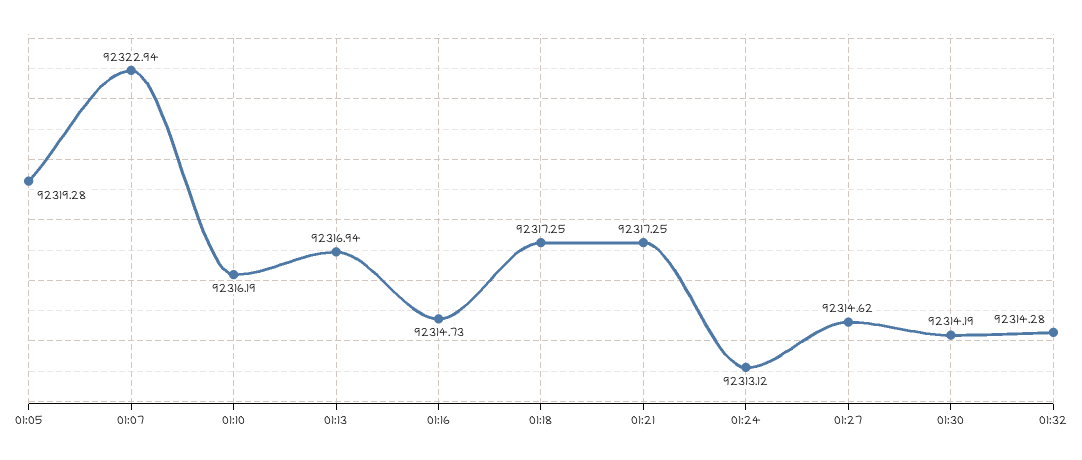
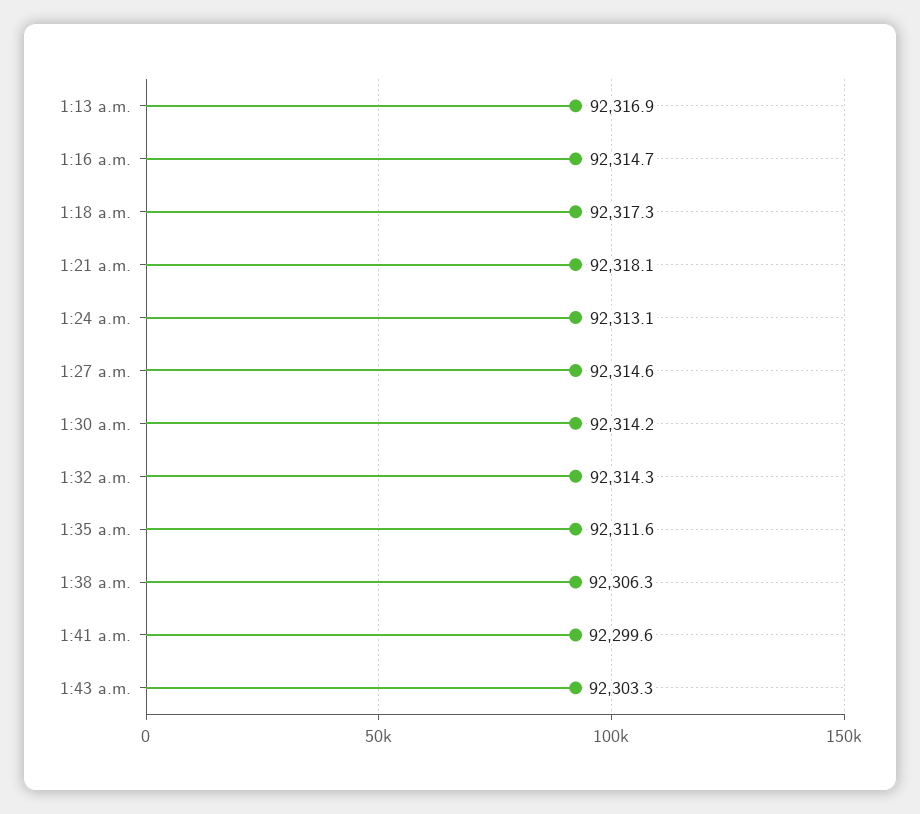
01:05: 92319.28 -> none
01:07: 92322.94 -> none
01:10: 92316.19 -> none
01:21: 92317.25 -> 92318.1
1:35 a.m.: none -> 92311.6
1:38 a.m.: none -> 92306.3
1:41 a.m.: none -> 92299.6
1:43 a.m.: none -> 92303.3

